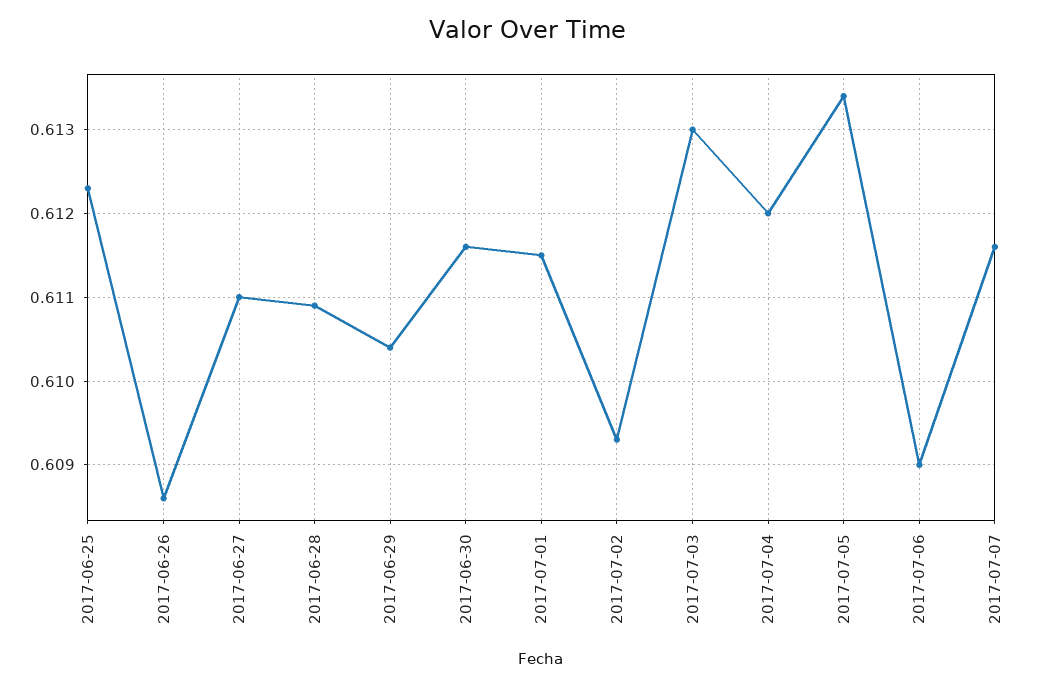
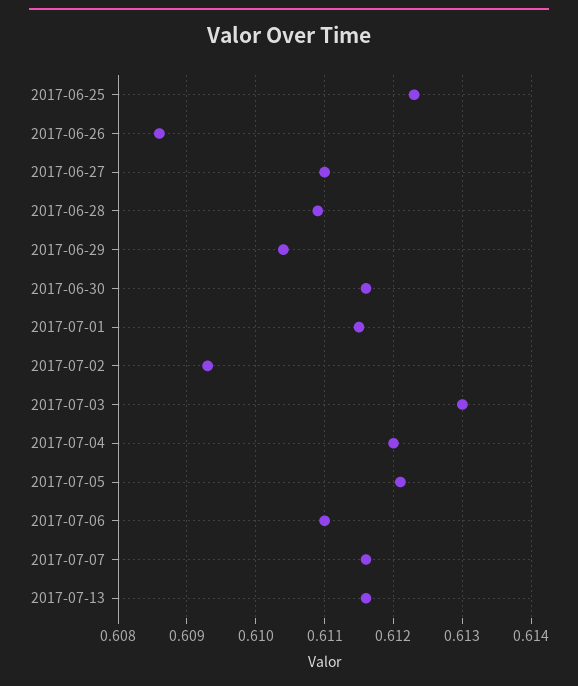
2017-07-05: 0.6134 -> 0.6121
2017-07-06: 0.609 -> 0.611
2017-07-13: none -> 0.6116

